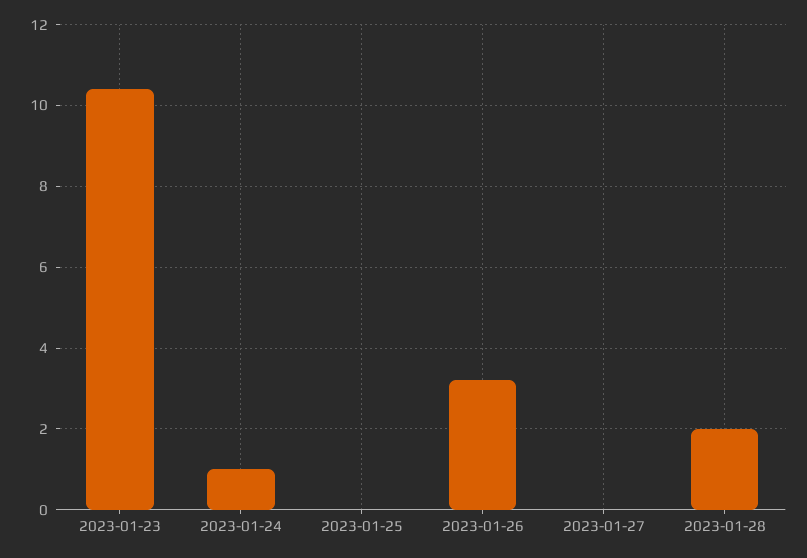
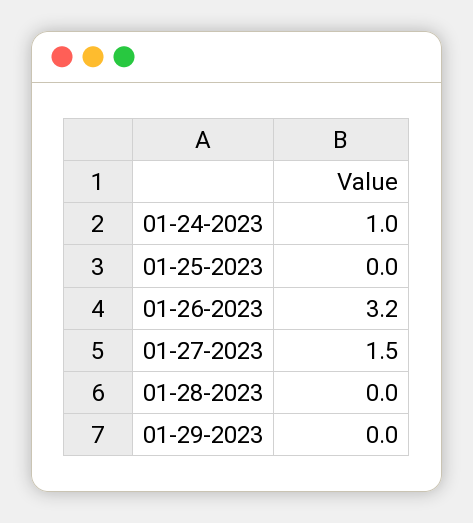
2023-01-23: 10.5 -> none
2023-01-27: 0 -> 1.5
2023-01-28: 2 -> 0
01-29-2023: none -> 0

